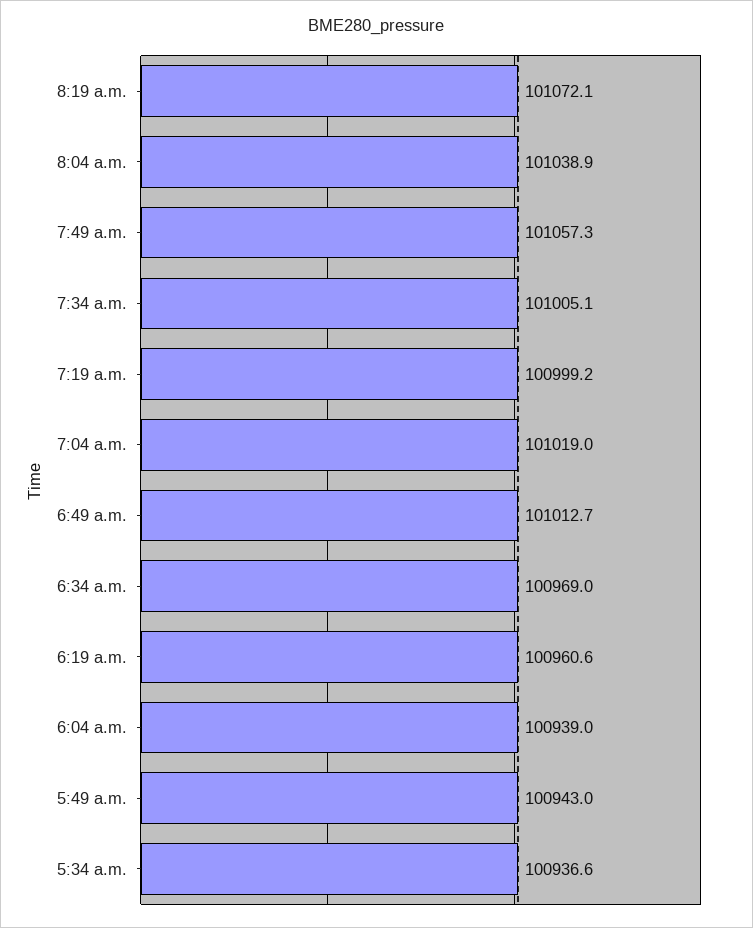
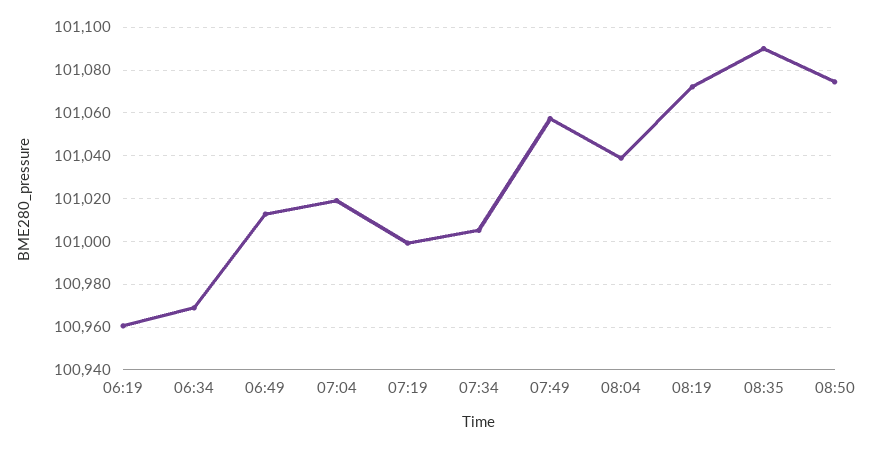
6:04 a.m.: 100939 -> none
5:49 a.m.: 100943 -> none
5:34 a.m.: 100936.6 -> none
08:35: none -> 101090
08:50: none -> 101075

